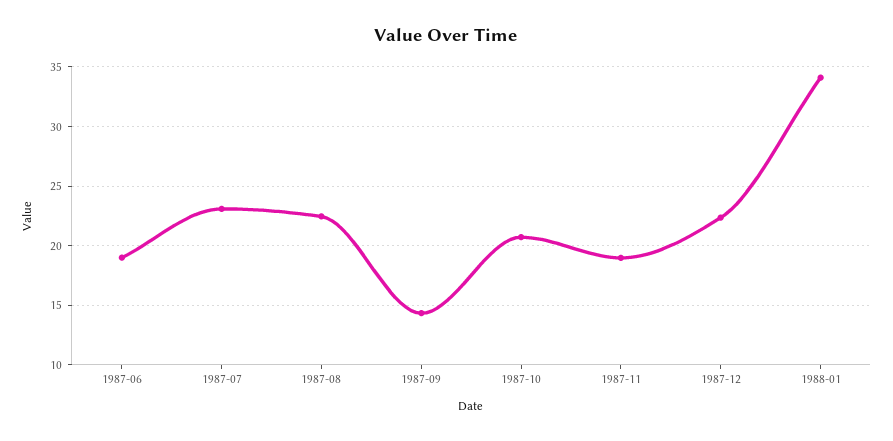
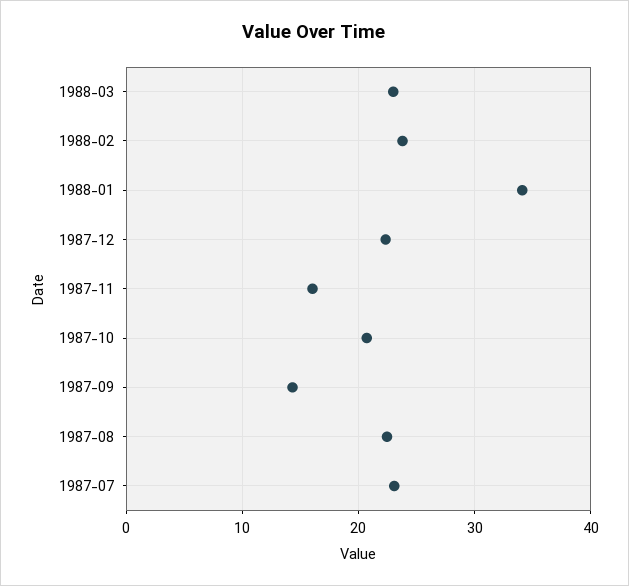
1987-06: 19 -> none
1987-11: 19 -> 16
1988-03: none -> 23
1988-02: none -> 24

